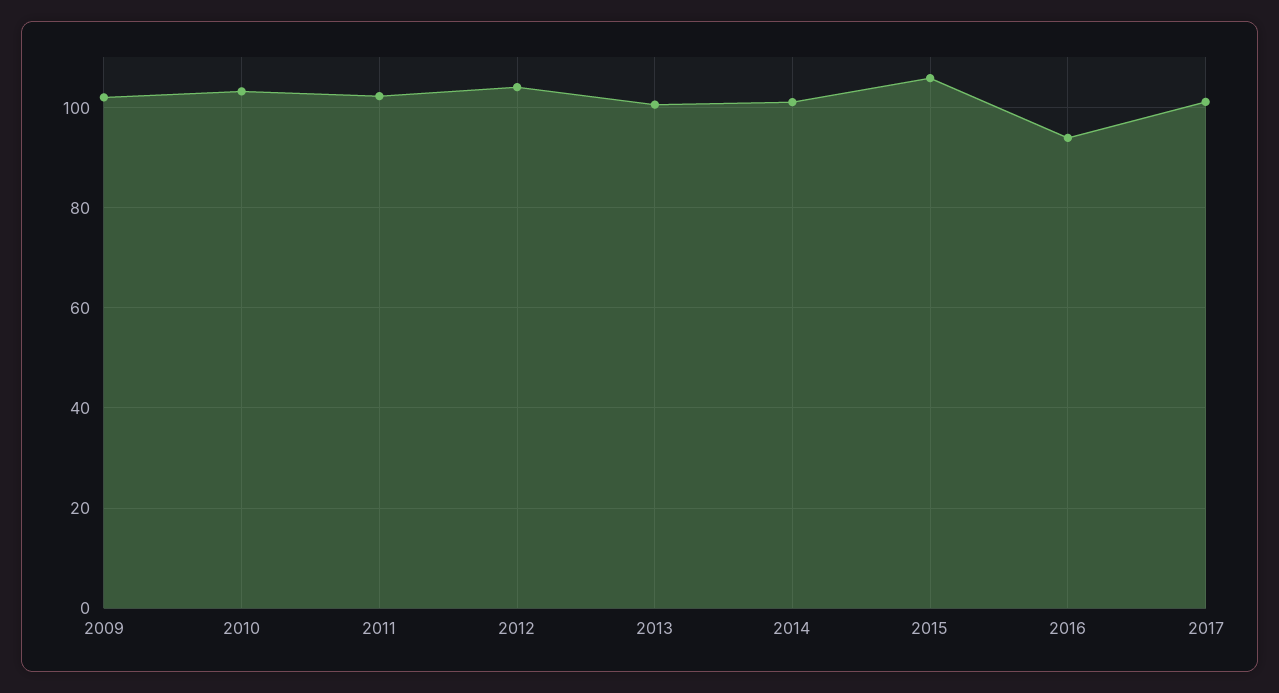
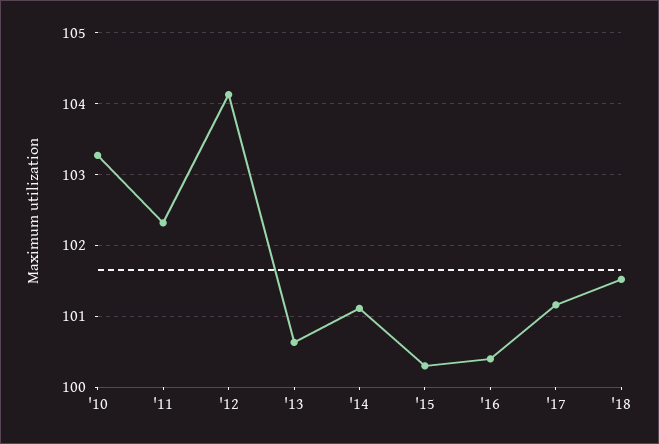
2009: 102 -> none
2015: 106 -> 100.3
2016: 94 -> 100.4
'18: none -> 101.5

